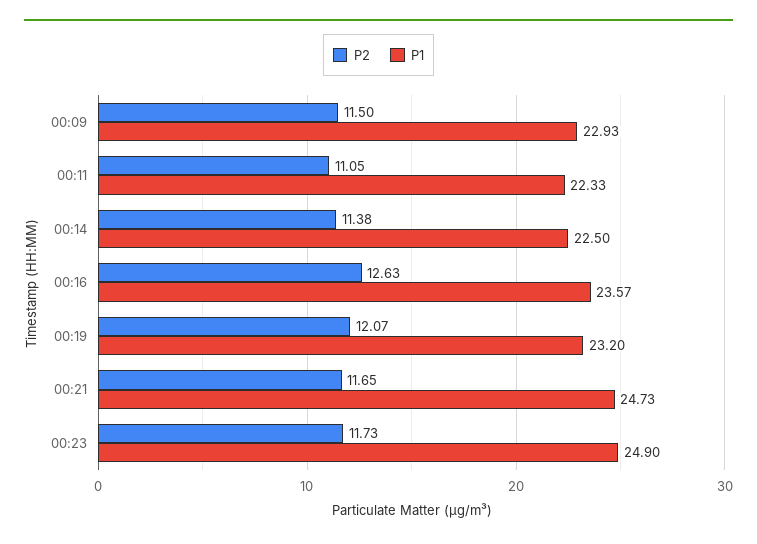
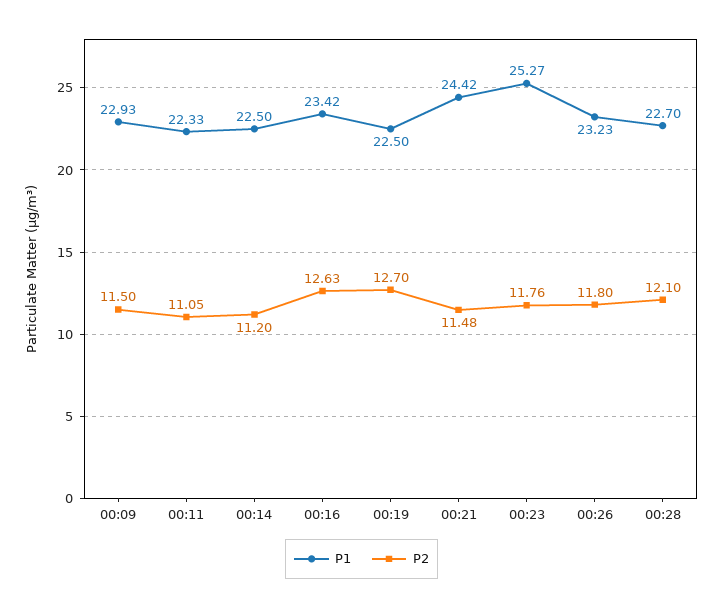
P2, 00:14: 11.38 -> 11.2
P1, 00:16: 23.57 -> 23.42
P2, 00:19: 12.07 -> 12.7
P1, 00:19: 23.2 -> 22.5
P2, 00:21: 11.65 -> 11.48
P1, 00:21: 24.73 -> 24.42
P2, 00:23: 11.73 -> 11.76
P1, 00:23: 24.9 -> 25.27
P1, 00:26: none -> 23.23
P2, 00:26: none -> 11.8
P1, 00:28: none -> 22.7
P2, 00:28: none -> 12.1

